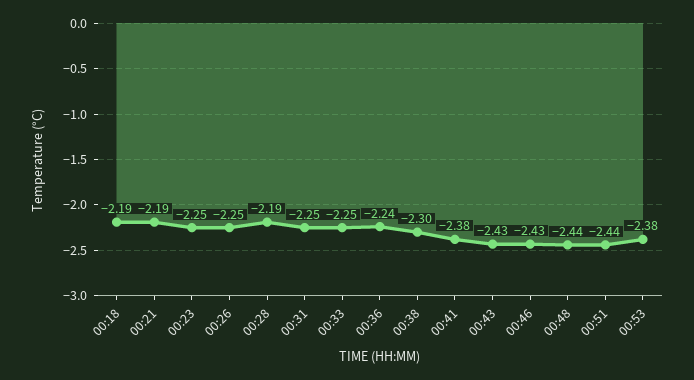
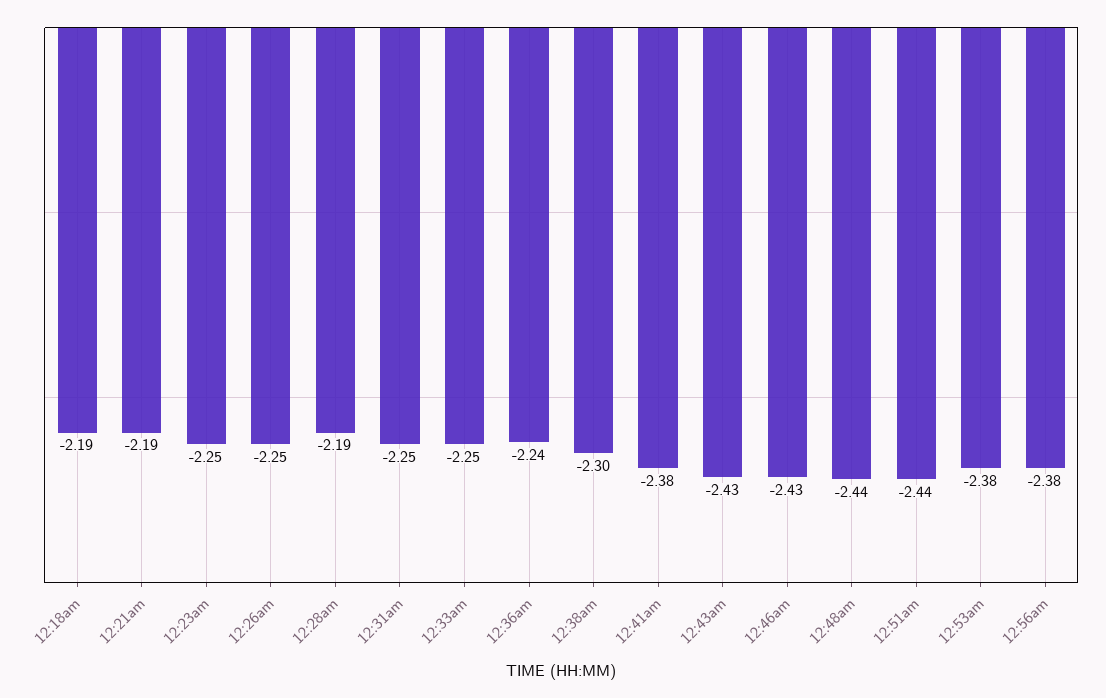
12:56am: none -> -2.38

